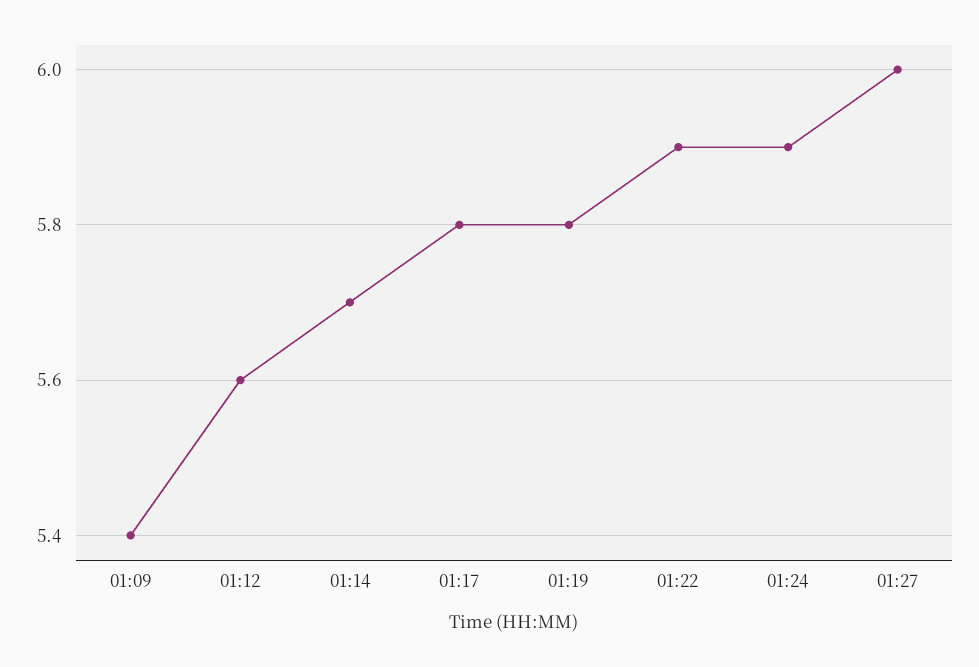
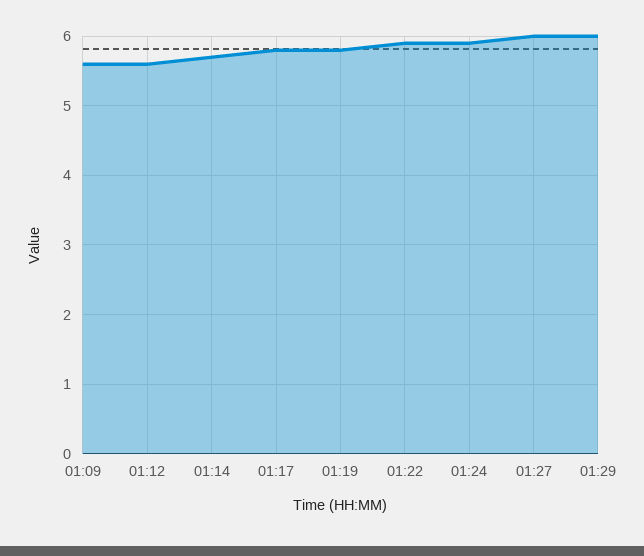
01:09: 5.4 -> 5.6
01:29: none -> 6

